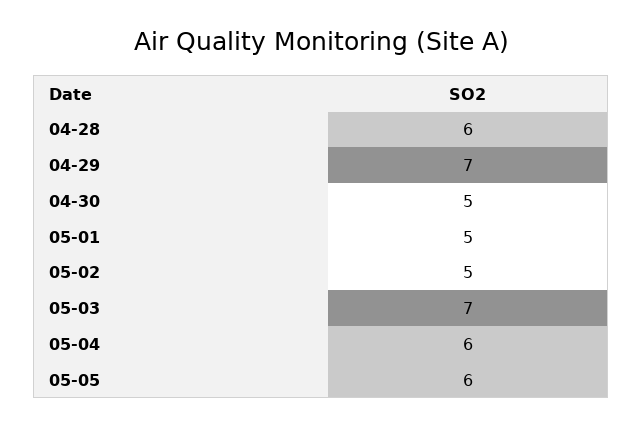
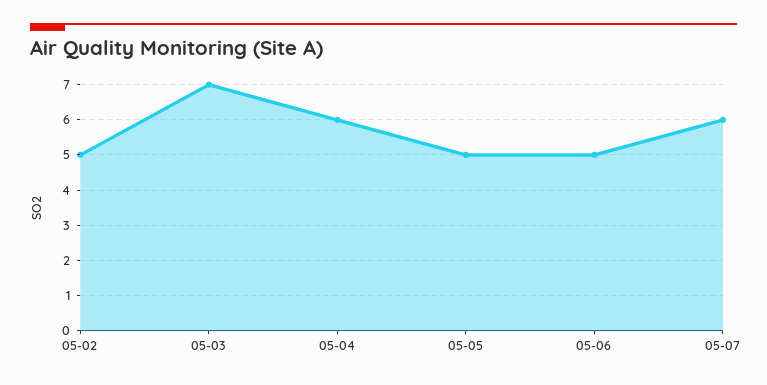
04-28: 6 -> none
04-29: 7 -> none
04-30: 5 -> none
05-01: 5 -> none
05-05: 6 -> 5
05-06: none -> 5
05-07: none -> 6

